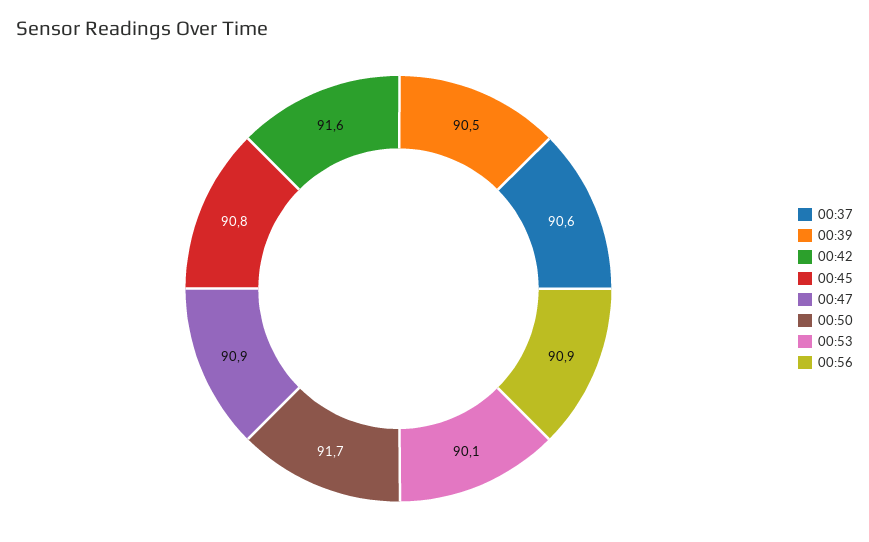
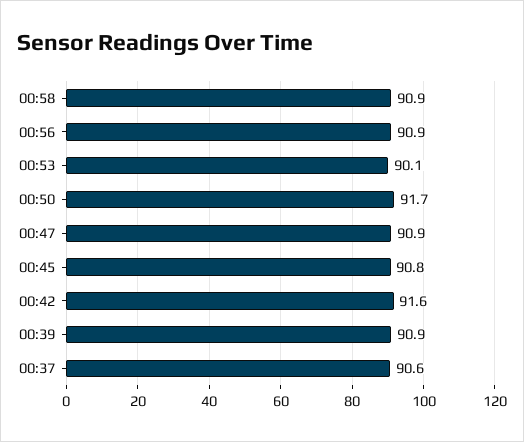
00:39: 90.5 -> 90.9
00:58: none -> 90.9

